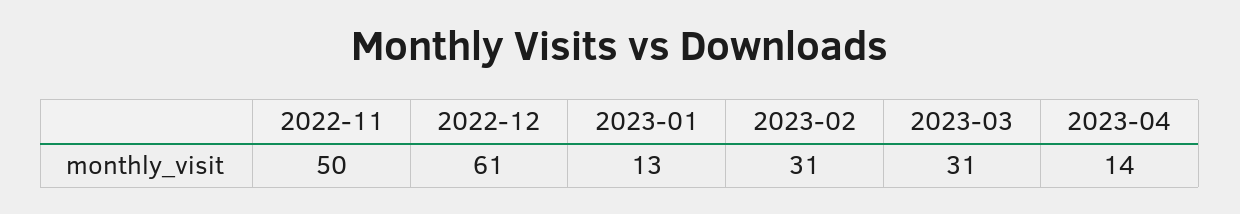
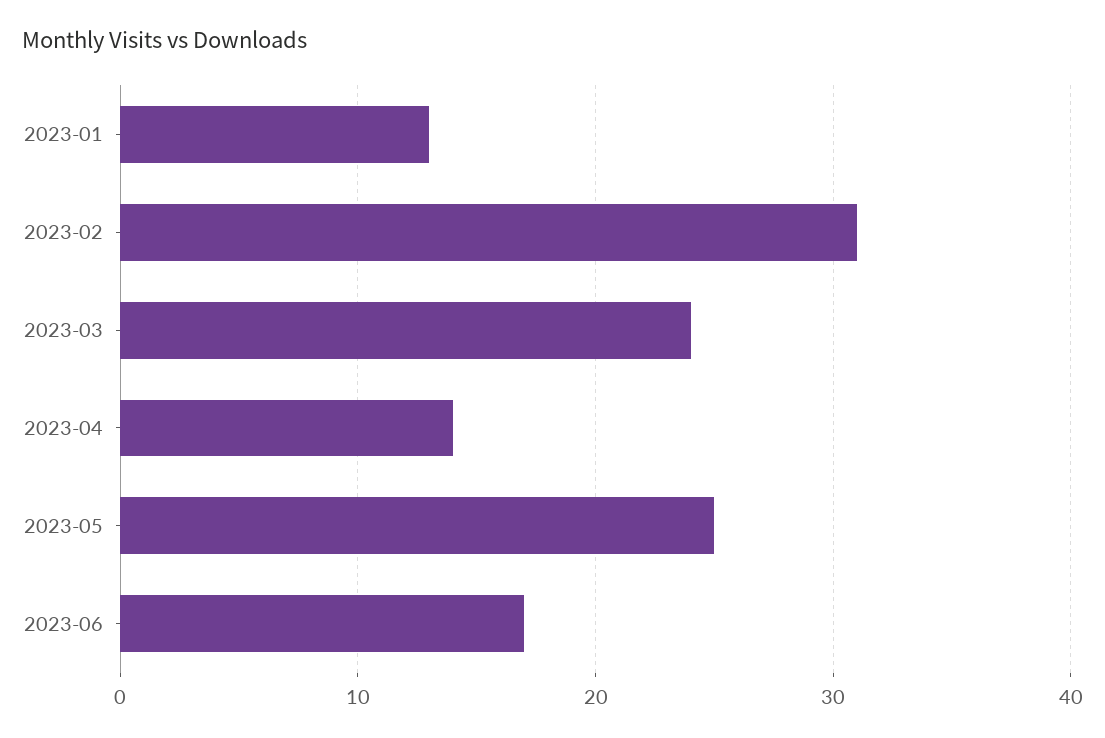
2022-11: 50 -> none
2022-12: 61 -> none
2023-03: 31 -> 24
2023-05: none -> 25
2023-06: none -> 17

